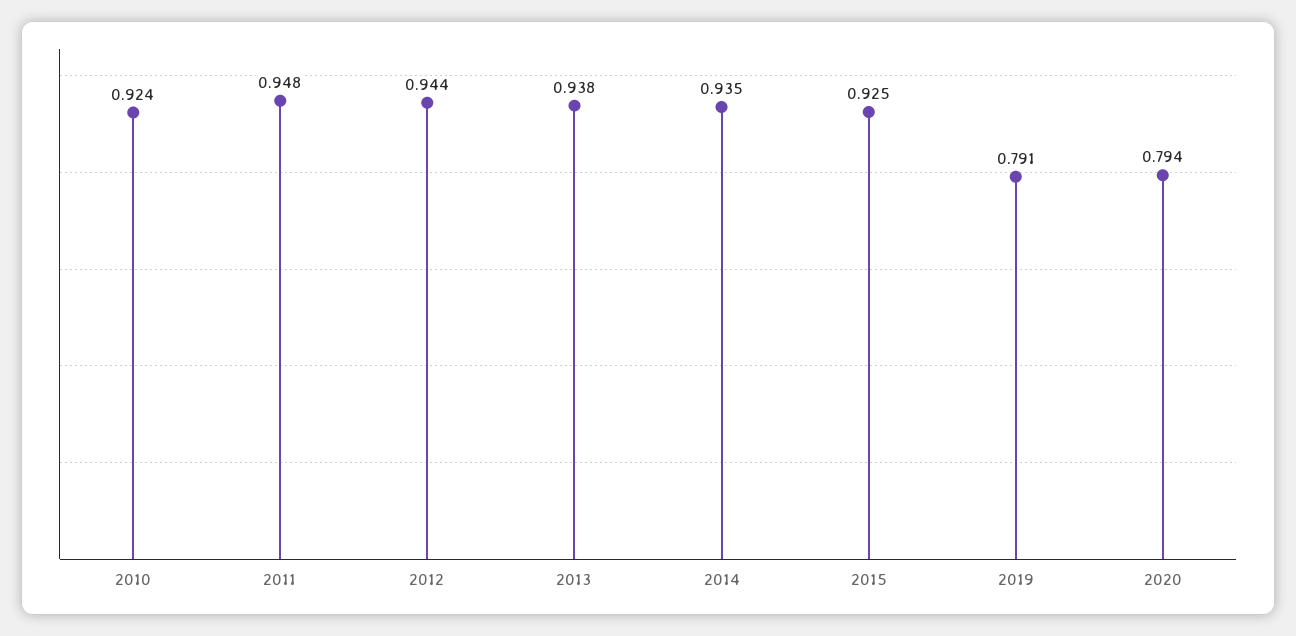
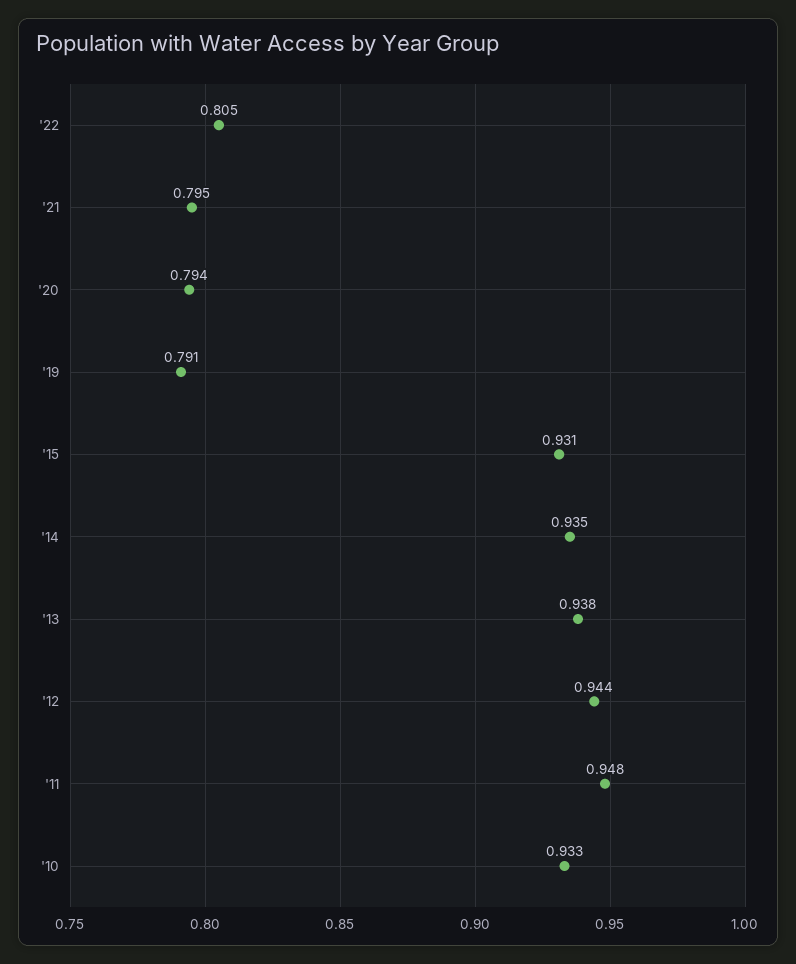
2010: 0.924 -> 0.933
2015: 0.925 -> 0.931
'22: none -> 0.805
'21: none -> 0.795

